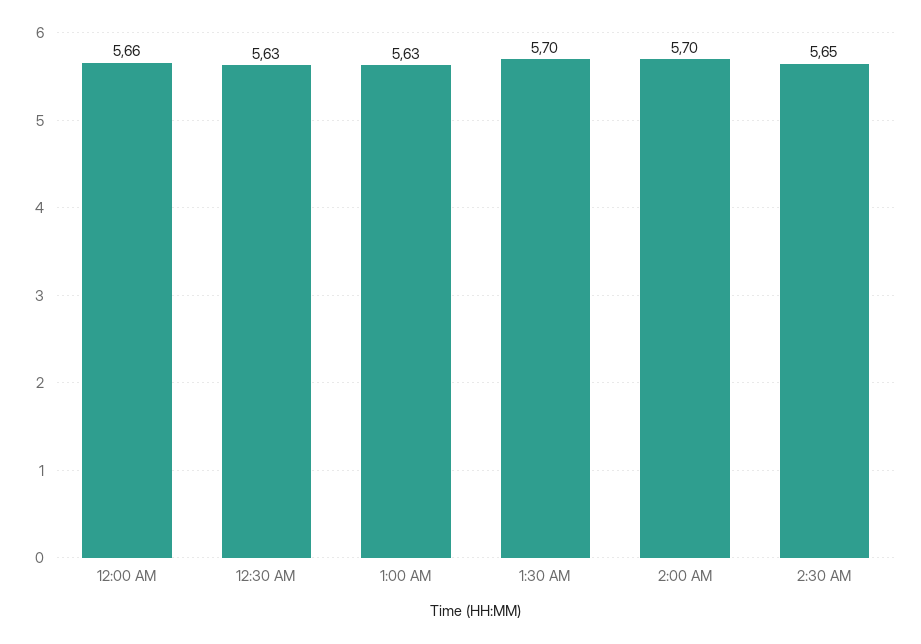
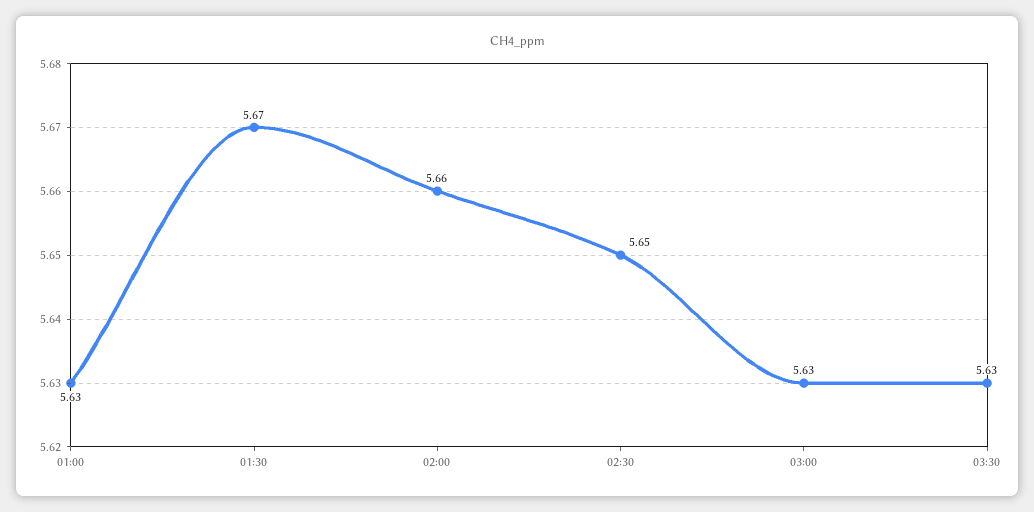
12:00 AM: 5.66 -> none
12:30 AM: 5.63 -> none
1:30 AM: 5.7 -> 5.67
2:00 AM: 5.7 -> 5.66
03:00: none -> 5.63
03:30: none -> 5.63

